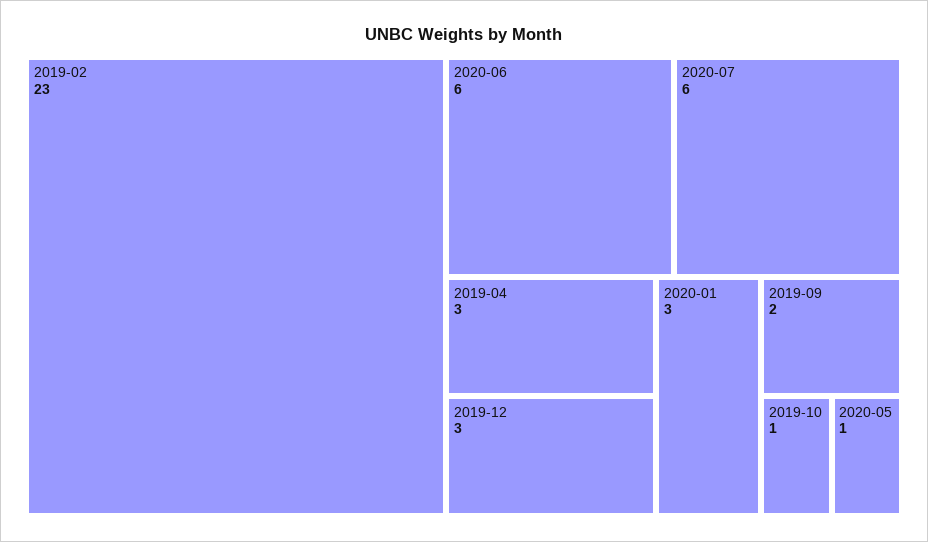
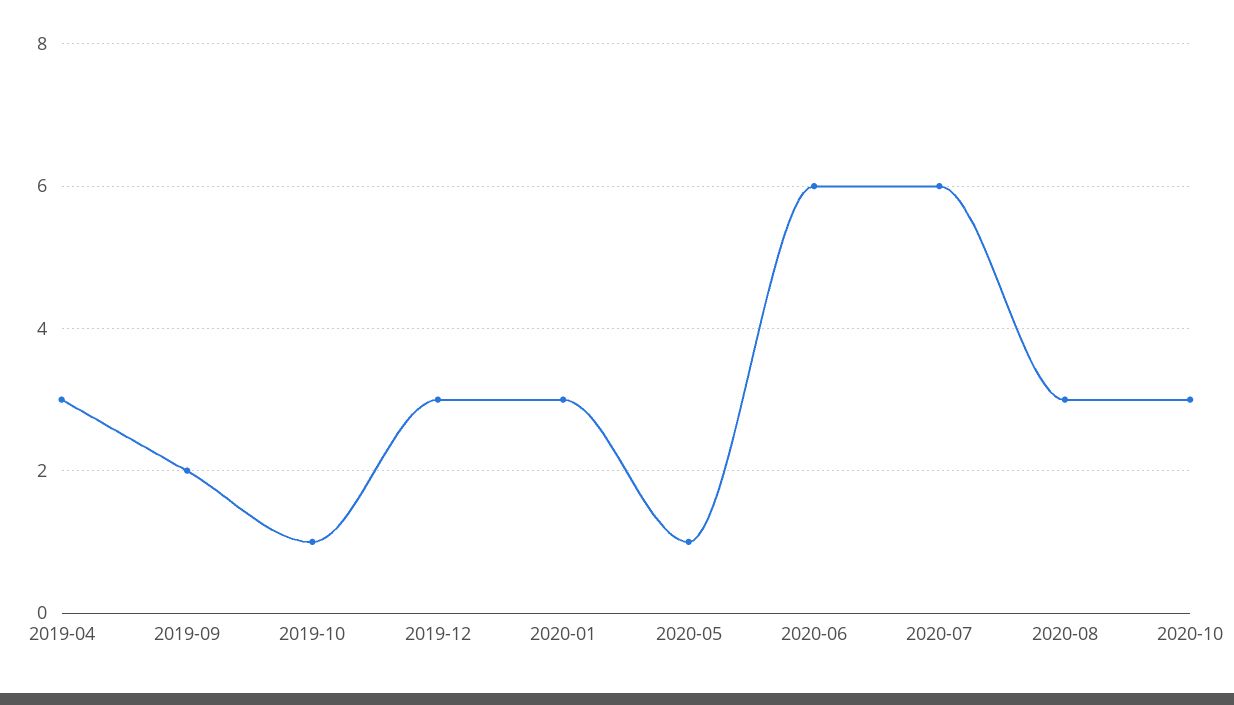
2019-02: 23 -> none
2020-08: none -> 3
2020-10: none -> 3

